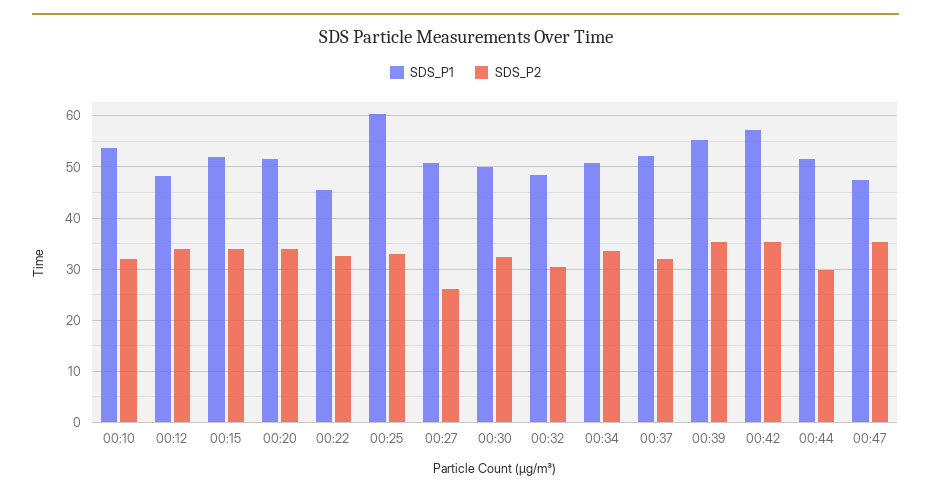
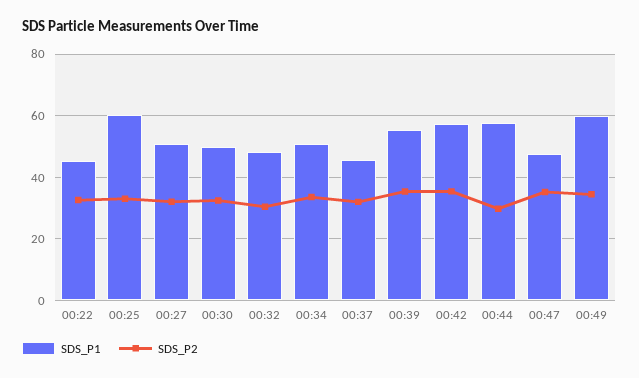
SDS_P1, 00:10: 54 -> none
SDS_P2, 00:10: 32 -> none
SDS_P1, 00:12: 48 -> none
SDS_P2, 00:12: 34 -> none
SDS_P1, 00:15: 52 -> none
SDS_P2, 00:15: 34 -> none
SDS_P1, 00:20: 52 -> none
SDS_P2, 00:20: 34 -> none
SDS_P2, 00:27: 26 -> 32
SDS_P1, 00:37: 52 -> 46
SDS_P1, 00:44: 52 -> 58
SDS_P1, 00:49: none -> 60
SDS_P2, 00:49: none -> 34

